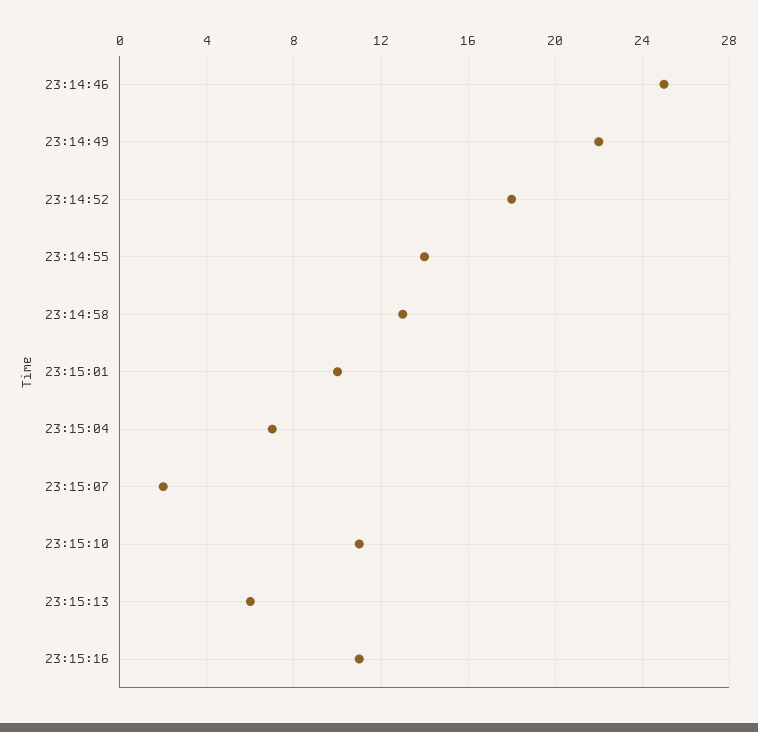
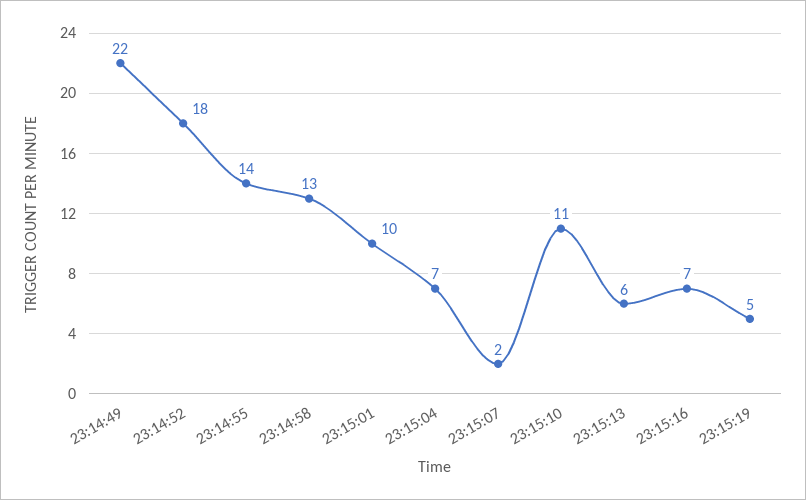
23:14:46: 25 -> none
23:15:16: 11 -> 7
23:15:19: none -> 5

